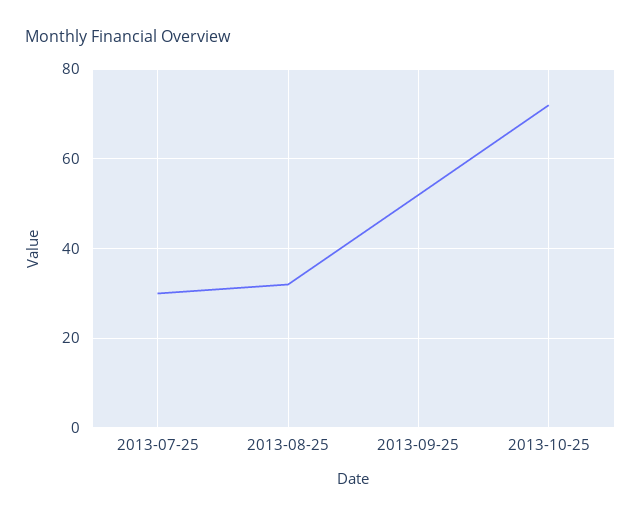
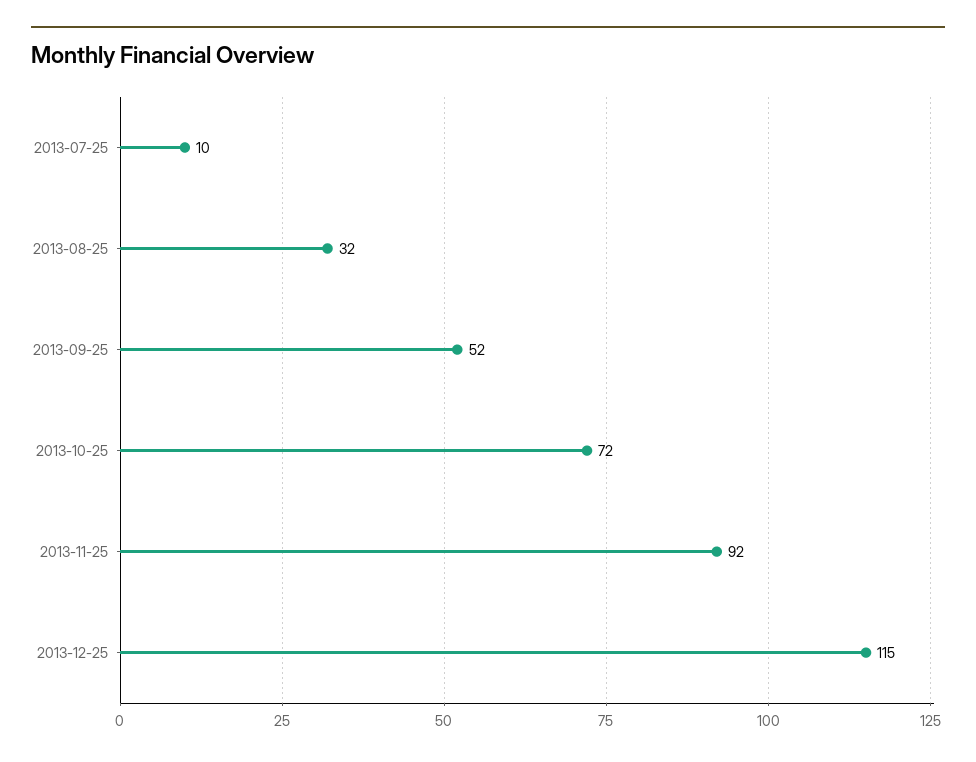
2013-07-25: 30 -> 10
2013-11-25: none -> 92
2013-12-25: none -> 115

